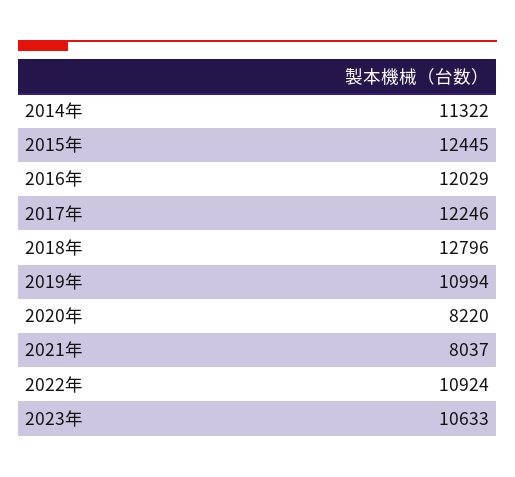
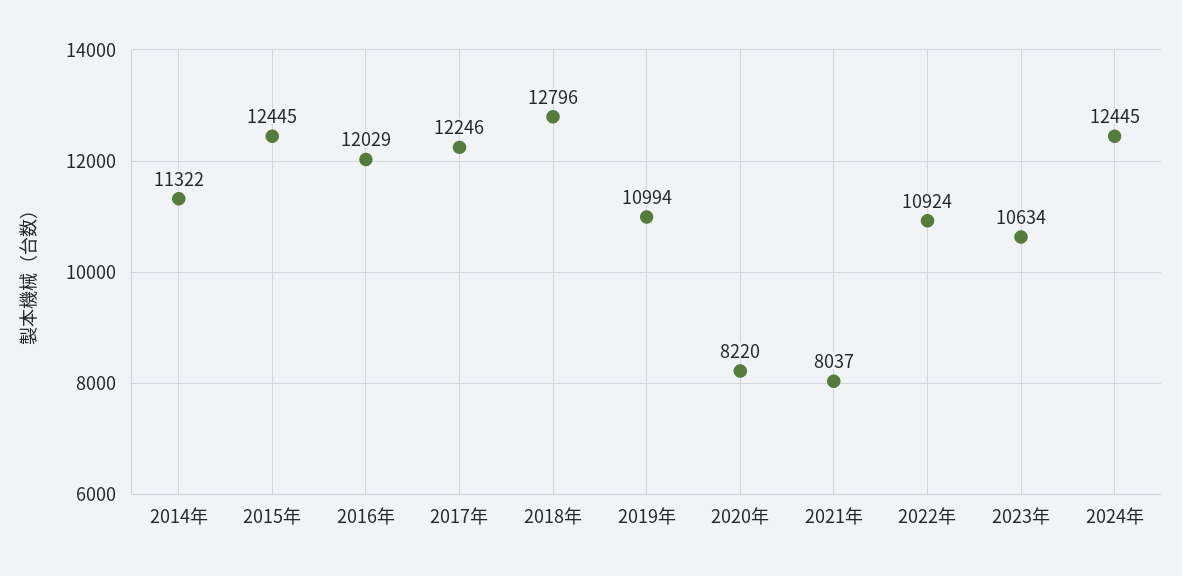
2023年: 10633 -> 10634
2024年: none -> 12445

